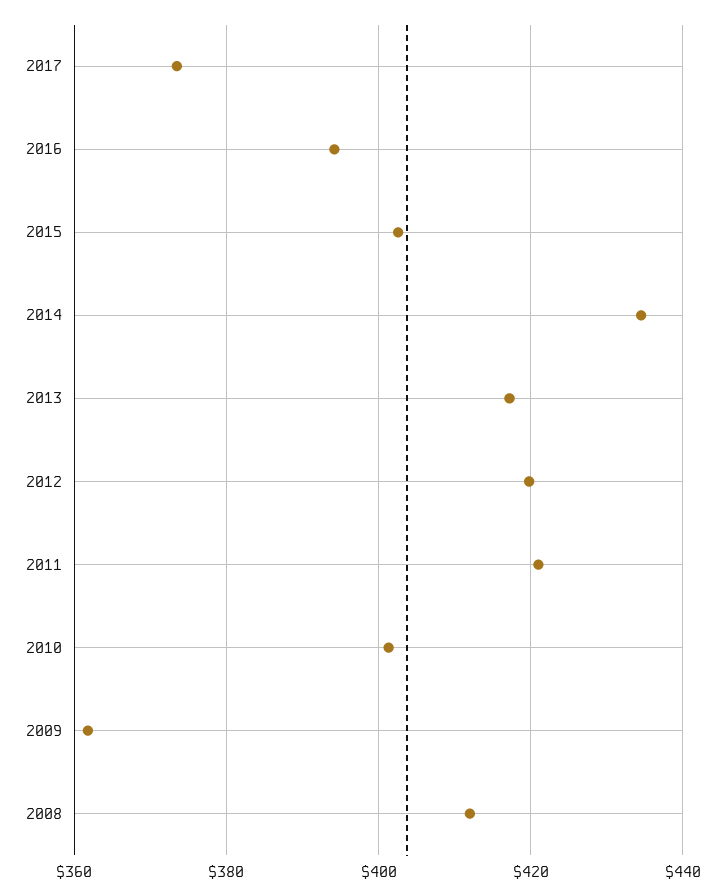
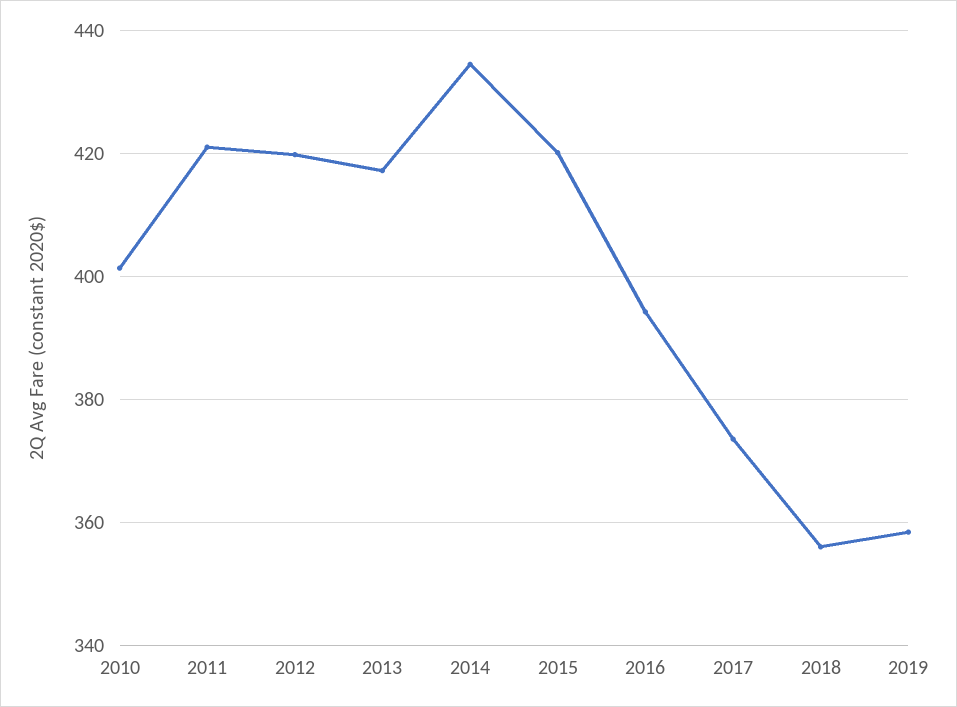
2015: 402 -> 420
2009: 362 -> none
2008: 412 -> none
2018: none -> 356
2019: none -> 358

